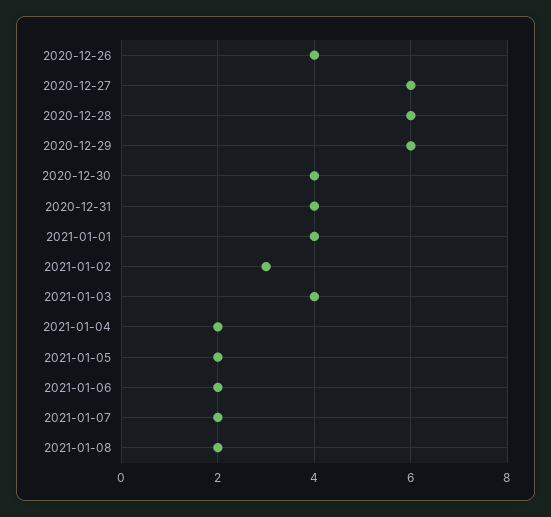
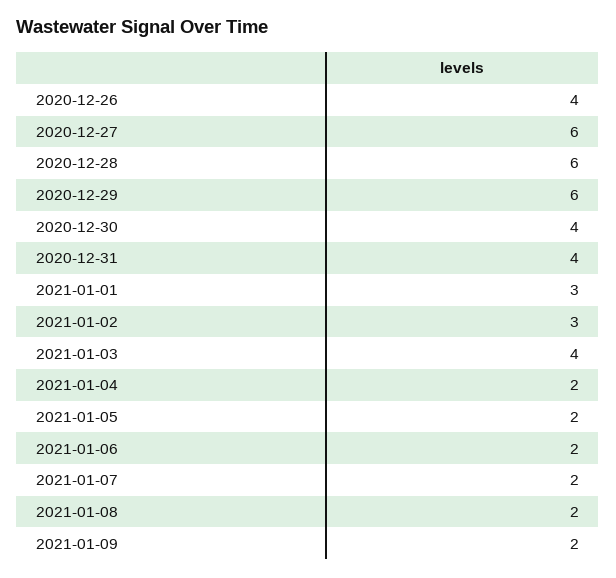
2021-01-01: 4 -> 3
2021-01-09: none -> 2

